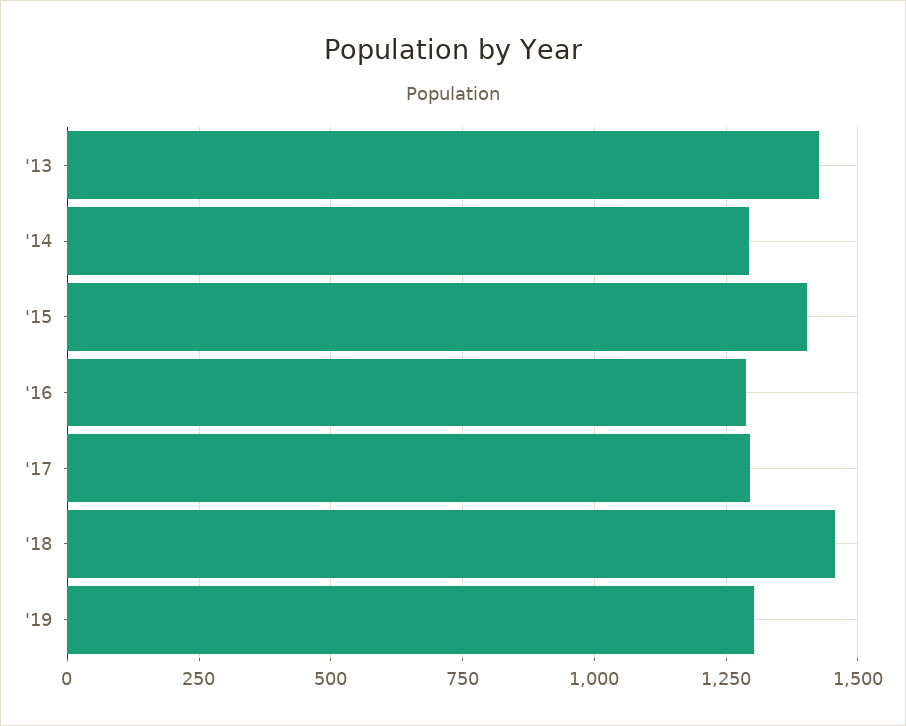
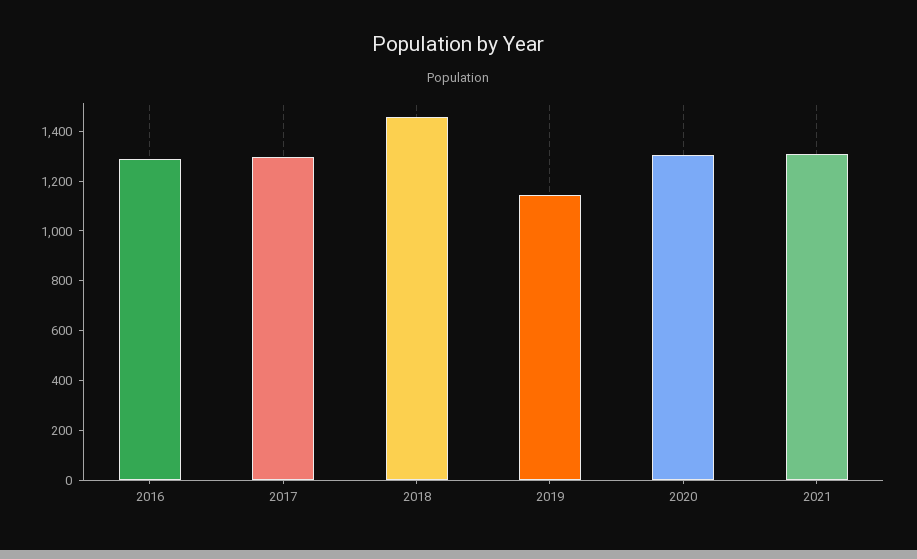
'13: 1425 -> none
'14: 1300 -> none
'15: 1400 -> none
'19: 1300 -> 1150
2020: none -> 1300
2021: none -> 1300

